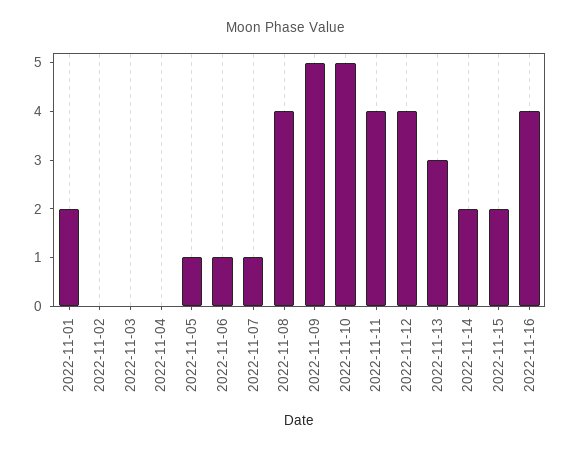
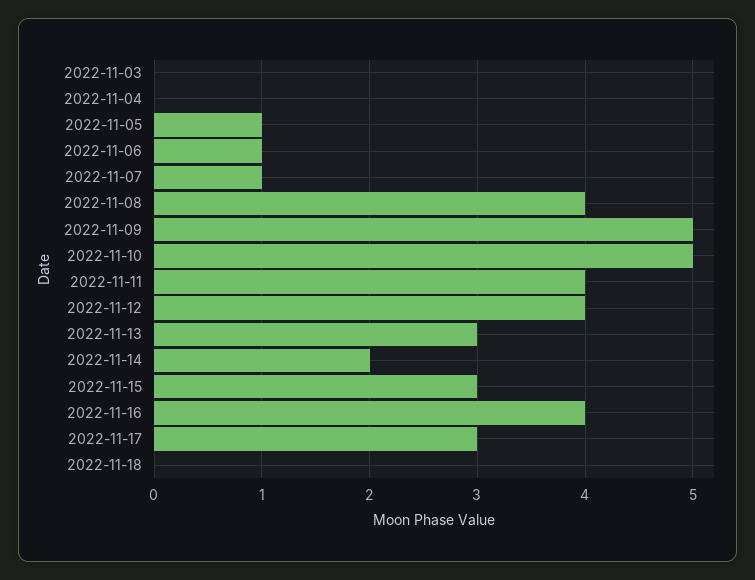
2022-11-01: 2 -> none
2022-11-02: 0 -> none
2022-11-15: 2 -> 3
2022-11-17: none -> 3
2022-11-18: none -> 0

